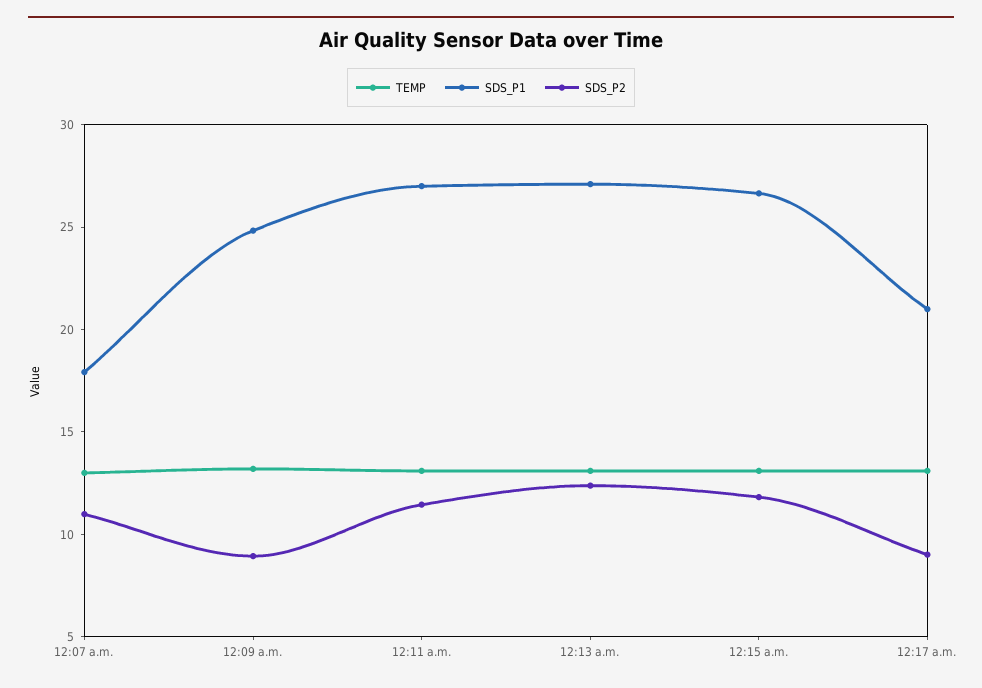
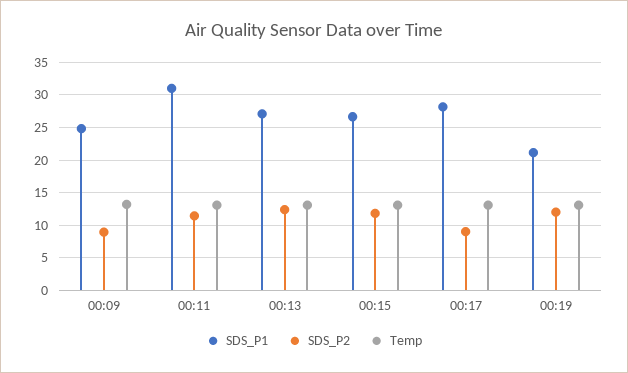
TEMP, 12:07 a.m.: 13 -> none
SDS_P1, 12:07 a.m.: 18 -> none
SDS_P2, 12:07 a.m.: 11 -> none
SDS_P1, 12:11 a.m.: 27 -> 31
SDS_P1, 12:17 a.m.: 21 -> 28
SDS_P1, 00:19: none -> 21
SDS_P2, 00:19: none -> 12
TEMP, 00:19: none -> 13

